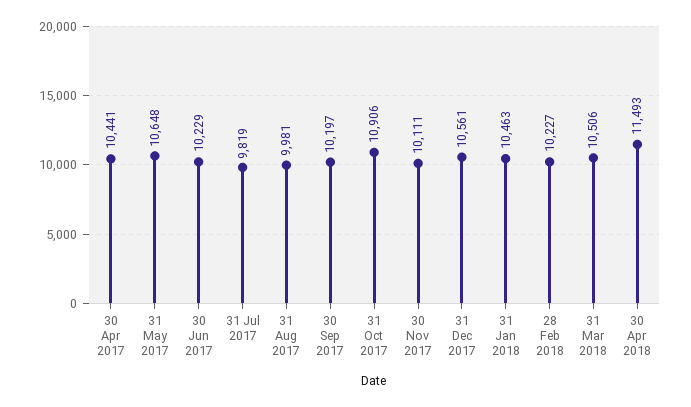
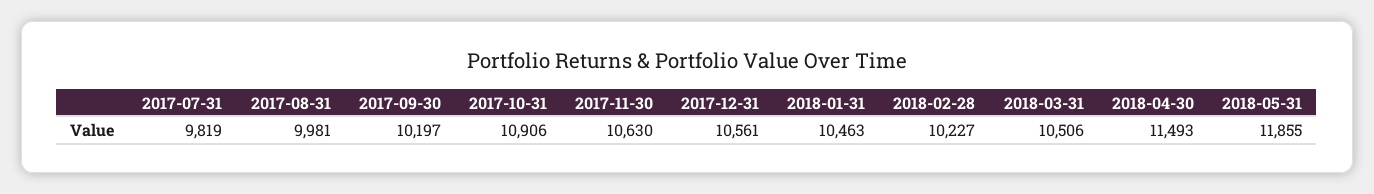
30 Apr 2017: 10441 -> none
31 May 2017: 10648 -> none
30 Jun 2017: 10229 -> none
30 Nov 2017: 10111 -> 10630
2018-05-31: none -> 11855

